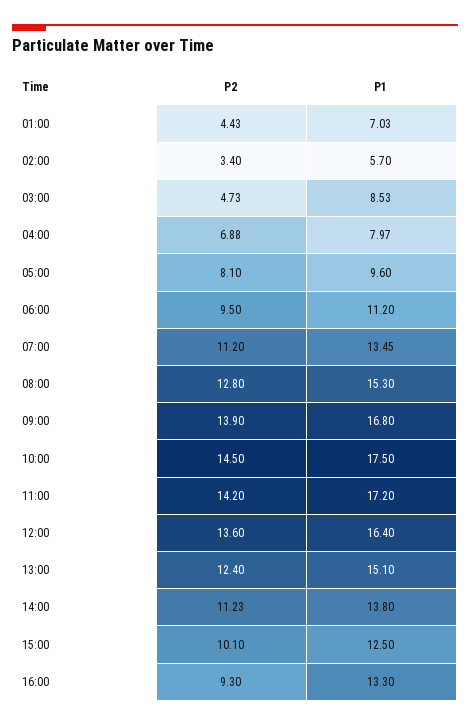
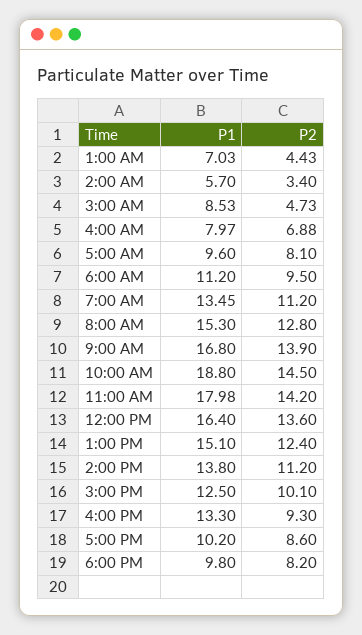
P1, 10:00: 17.5 -> 18.8
P1, 11:00: 17.2 -> 17.98
P2, 14:00: 11.23 -> 11.2
P1, 5:00 PM: none -> 10.2
P2, 5:00 PM: none -> 8.6
P1, 6:00 PM: none -> 9.8
P2, 6:00 PM: none -> 8.2

